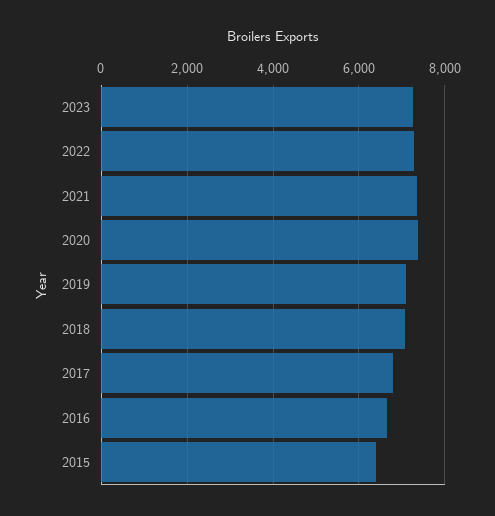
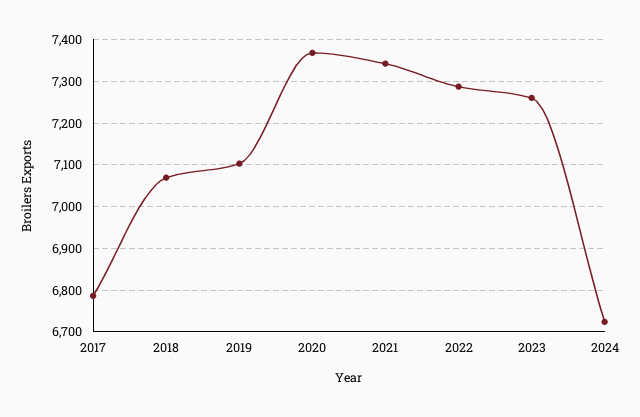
2016: 6600 -> none
2015: 6400 -> none
2024: none -> 6720

